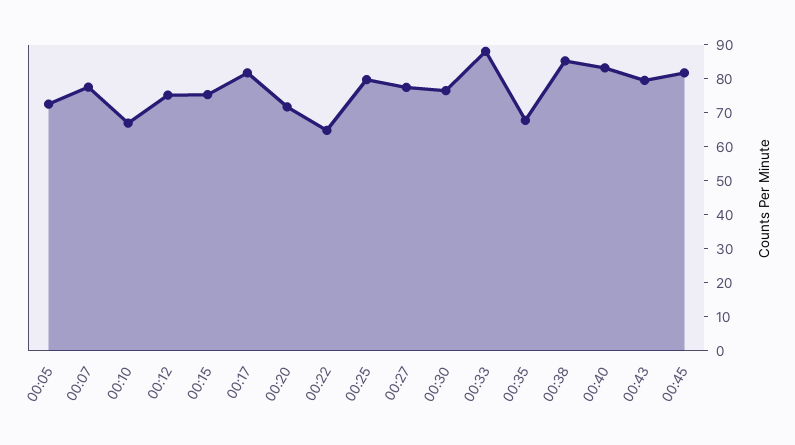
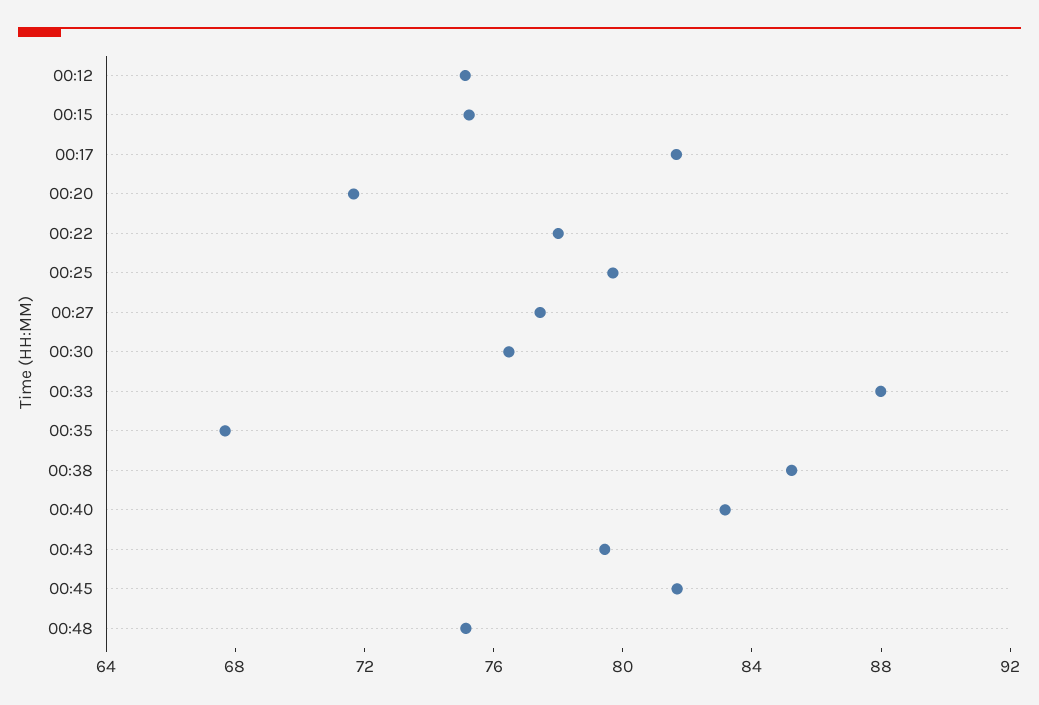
00:05: 72.5 -> none
00:07: 77.5 -> none
00:10: 67.5 -> none
00:22: 65 -> 78
00:48: none -> 75

